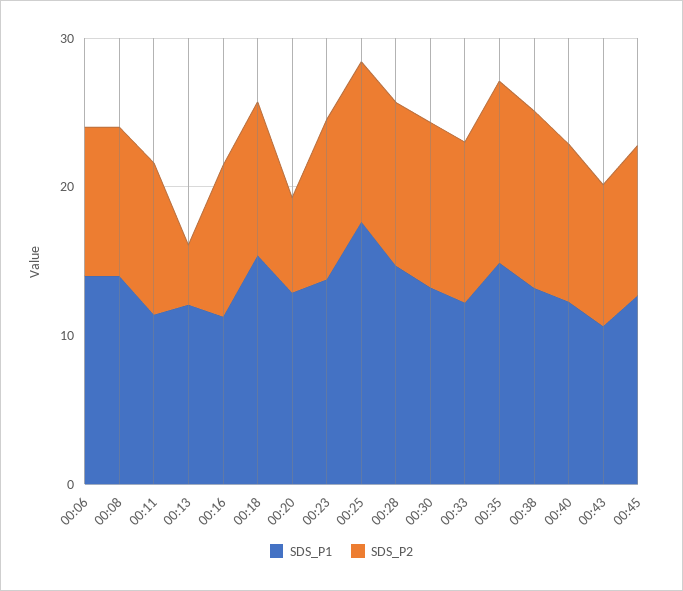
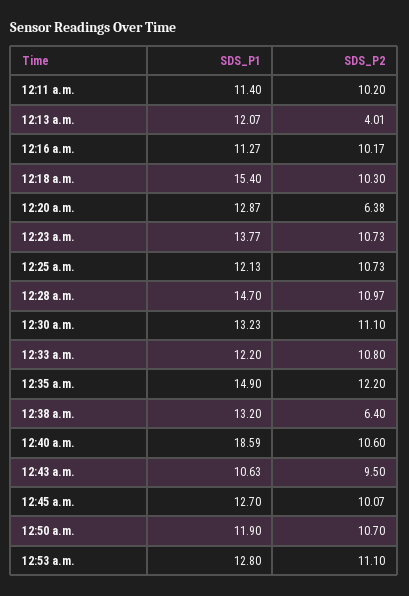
SDS_P1, 00:06: 14 -> none
SDS_P2, 00:06: 10 -> none
SDS_P1, 00:08: 14 -> none
SDS_P2, 00:08: 10 -> none
SDS_P1, 00:25: 18 -> 12.13
SDS_P2, 00:38: 12 -> 6.4
SDS_P1, 00:40: 12 -> 18.59
SDS_P1, 12:50 a.m.: none -> 11.9
SDS_P2, 12:50 a.m.: none -> 10.7
SDS_P1, 12:53 a.m.: none -> 12.8
SDS_P2, 12:53 a.m.: none -> 11.1

